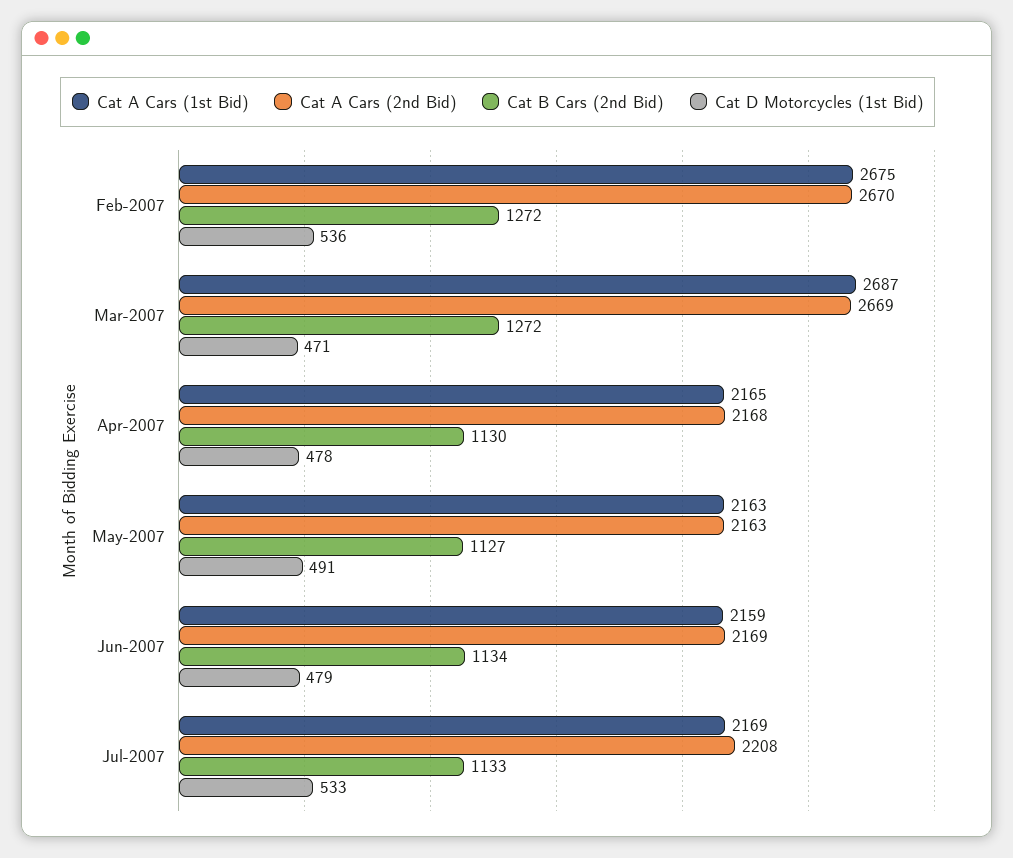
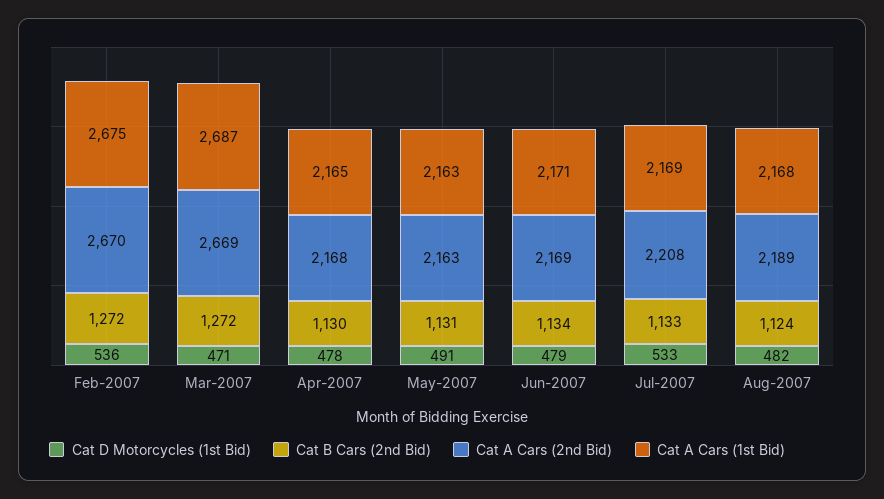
Cat B Cars (2nd Bid), May-2007: 1127 -> 1131
Cat A Cars (1st Bid), Jun-2007: 2159 -> 2171
Cat D Motorcycles (1st Bid), Aug-2007: none -> 482
Cat B Cars (2nd Bid), Aug-2007: none -> 1124
Cat A Cars (2nd Bid), Aug-2007: none -> 2189
Cat A Cars (1st Bid), Aug-2007: none -> 2168

